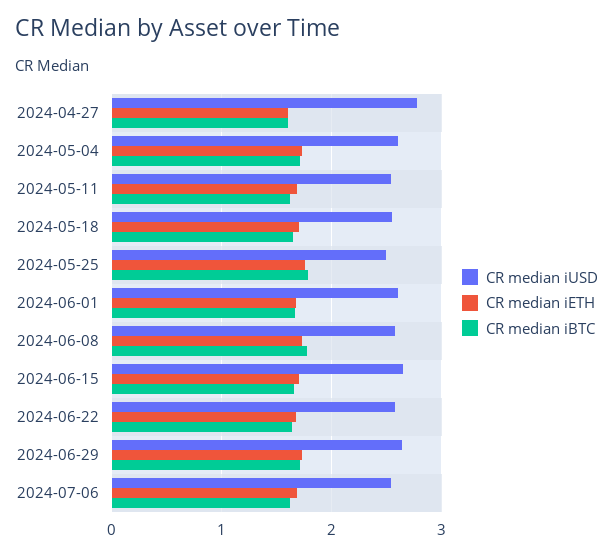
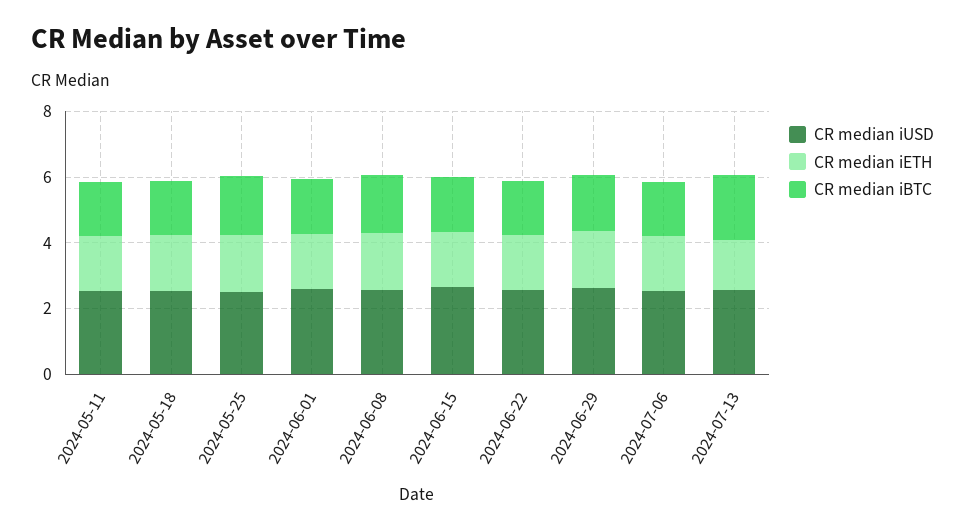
CR median iUSD, 2024-04-27: 2.8 -> none
CR median iETH, 2024-04-27: 1.6 -> none
CR median iBTC, 2024-04-27: 1.6 -> none
CR median iUSD, 2024-05-04: 2.6 -> none
CR median iETH, 2024-05-04: 1.7 -> none
CR median iBTC, 2024-05-04: 1.7 -> none
CR median iUSD, 2024-07-13: none -> 2.5
CR median iETH, 2024-07-13: none -> 1.5
CR median iBTC, 2024-07-13: none -> 2

